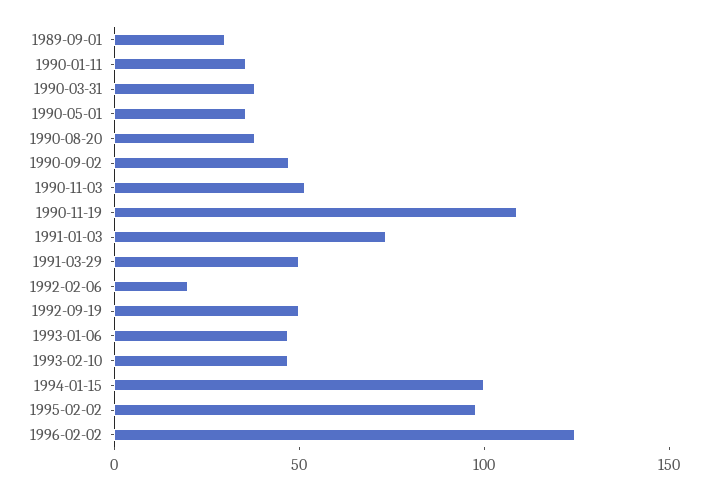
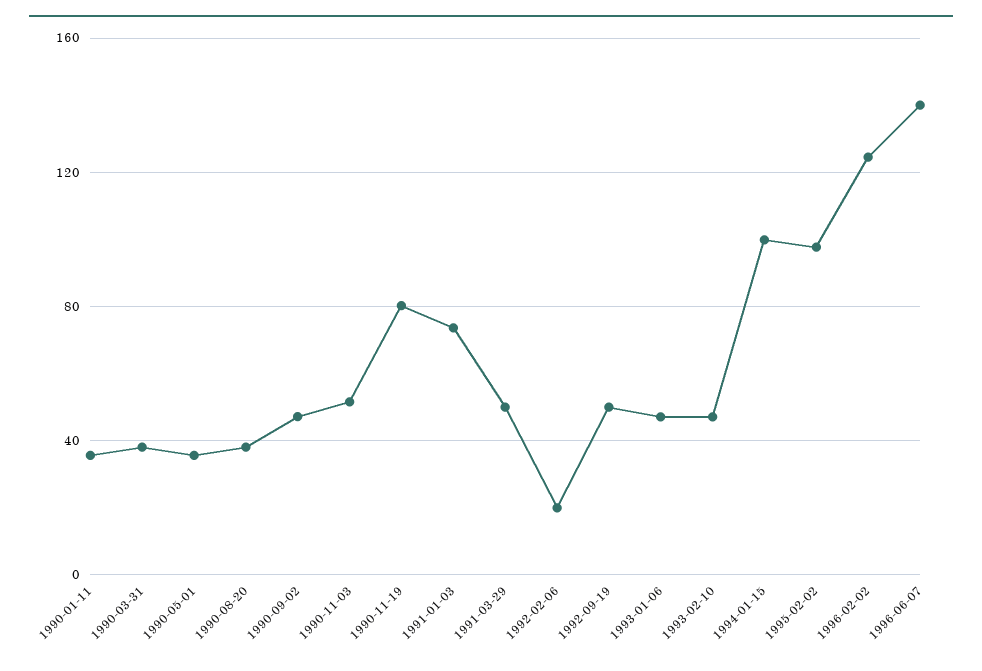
1989-09-01: 30 -> none
1990-11-19: 110 -> 80
1996-06-07: none -> 140

